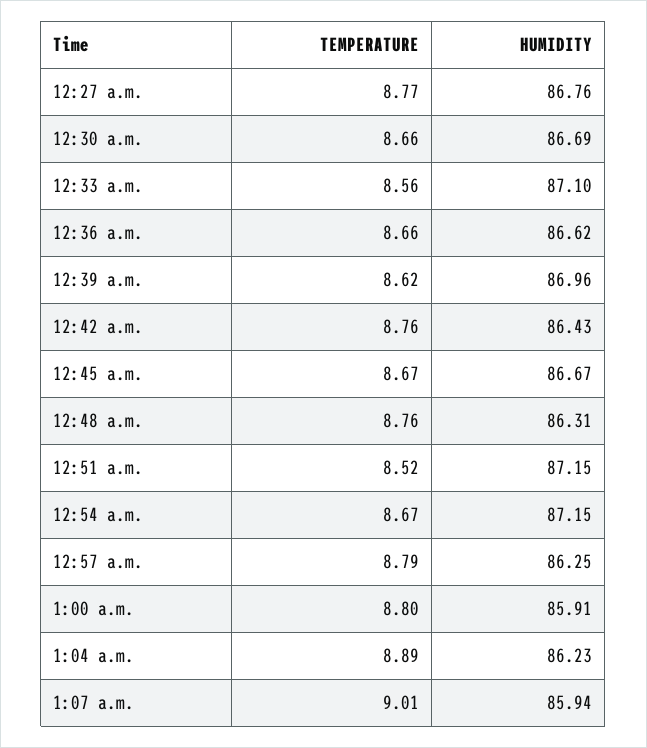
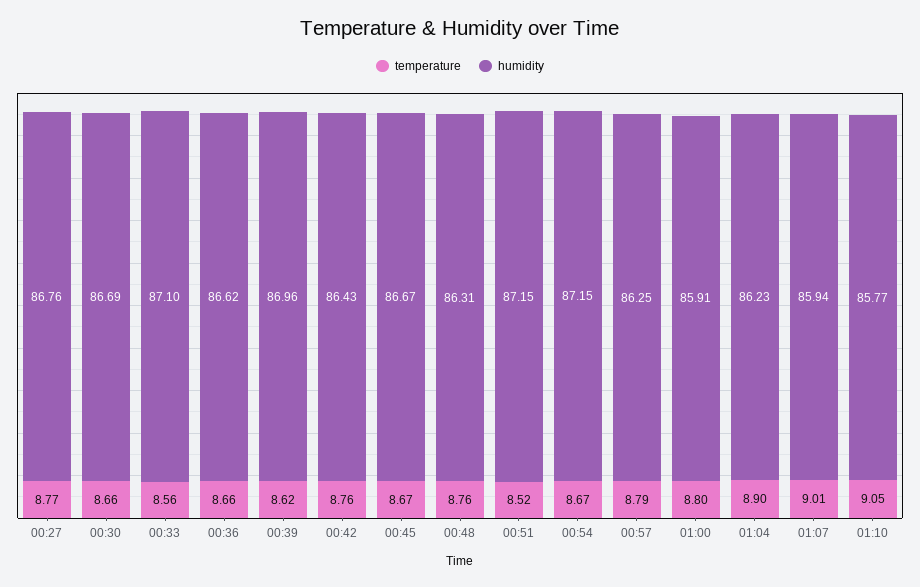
TEMPERATURE, 1:04 a.m.: 8.89 -> 8.9
TEMPERATURE, 01:10: none -> 9.05
HUMIDITY, 01:10: none -> 85.77

